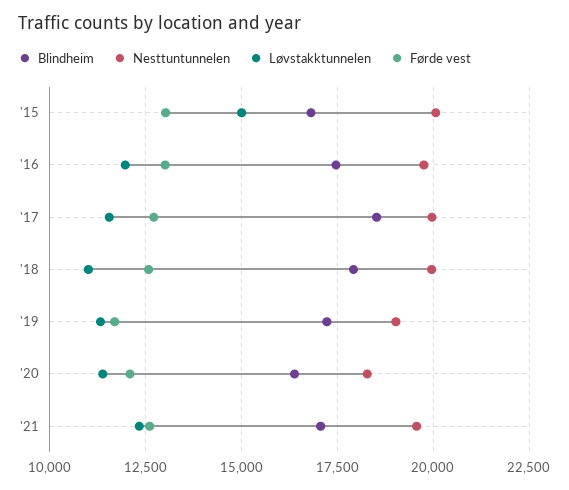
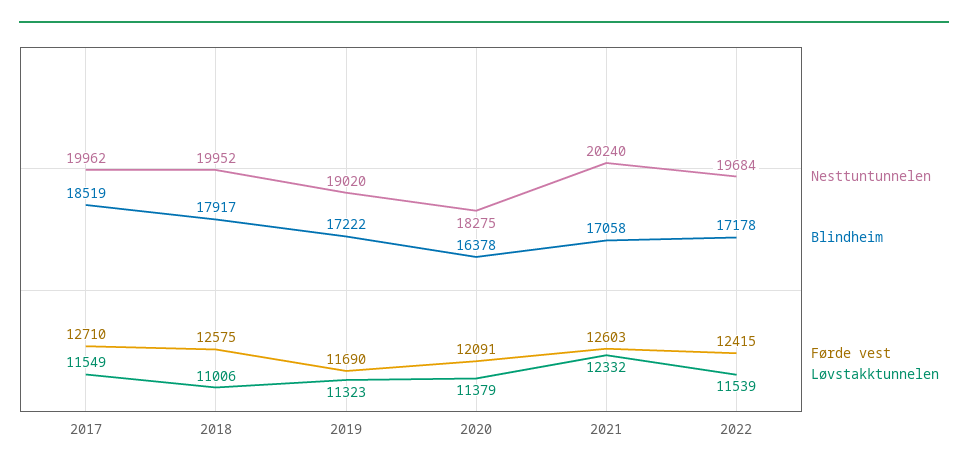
Blindheim, '15: 16750 -> none
Nesttuntunnelen, '15: 20000 -> none
Løvstakktunnelen, '15: 15000 -> none
Førde vest, '15: 13000 -> none
Blindheim, '16: 17500 -> none
Nesttuntunnelen, '16: 19750 -> none
Løvstakktunnelen, '16: 12000 -> none
Førde vest, '16: 13000 -> none
Nesttuntunnelen, '21: 19500 -> 20240
Nesttuntunnelen, 2022: none -> 19684
Blindheim, 2022: none -> 17178
Førde vest, 2022: none -> 12415
Løvstakktunnelen, 2022: none -> 11539

